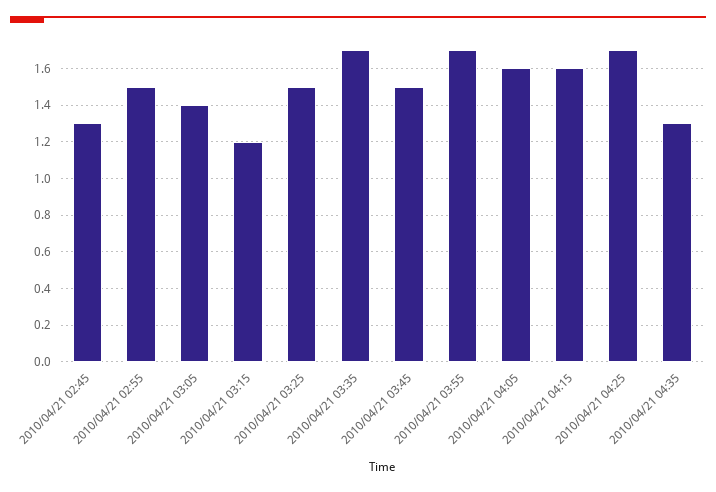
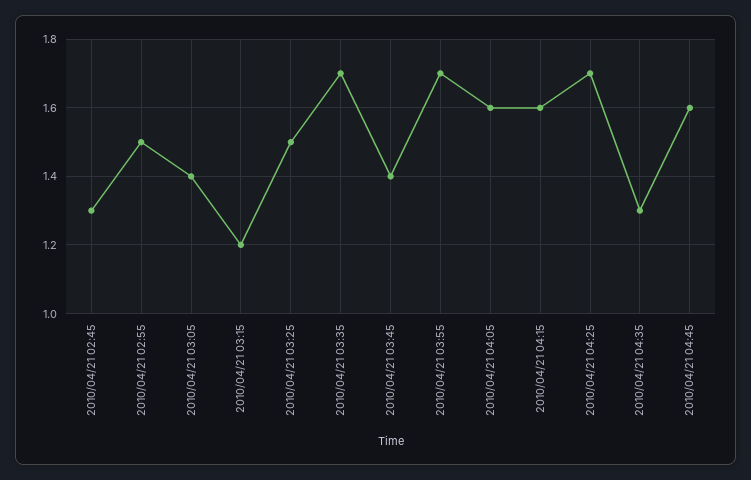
2010/04/21 03:45: 1.5 -> 1.4
2010/04/21 04:45: none -> 1.6

